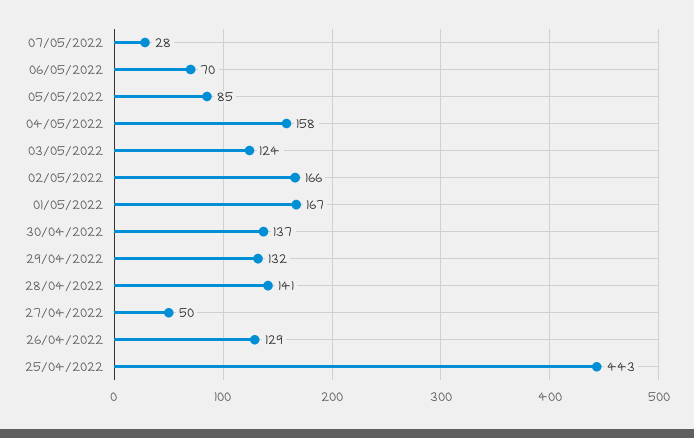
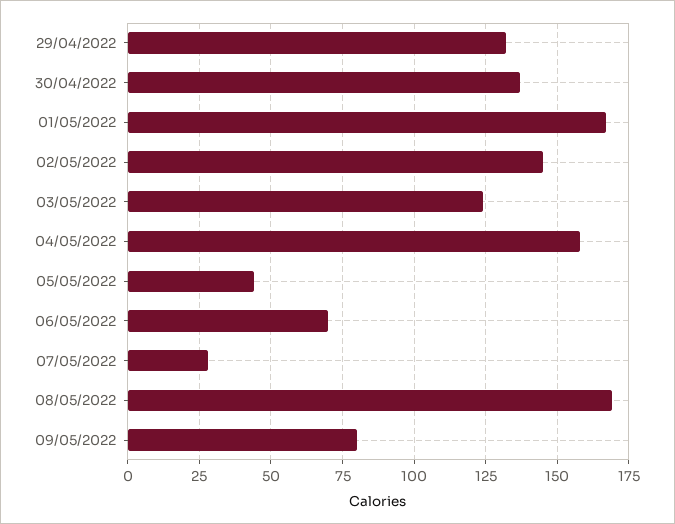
05/05/2022: 85 -> 45
02/05/2022: 166 -> 145
28/04/2022: 141 -> none
27/04/2022: 50 -> none
26/04/2022: 129 -> none
25/04/2022: 443 -> none
08/05/2022: none -> 170
09/05/2022: none -> 80

